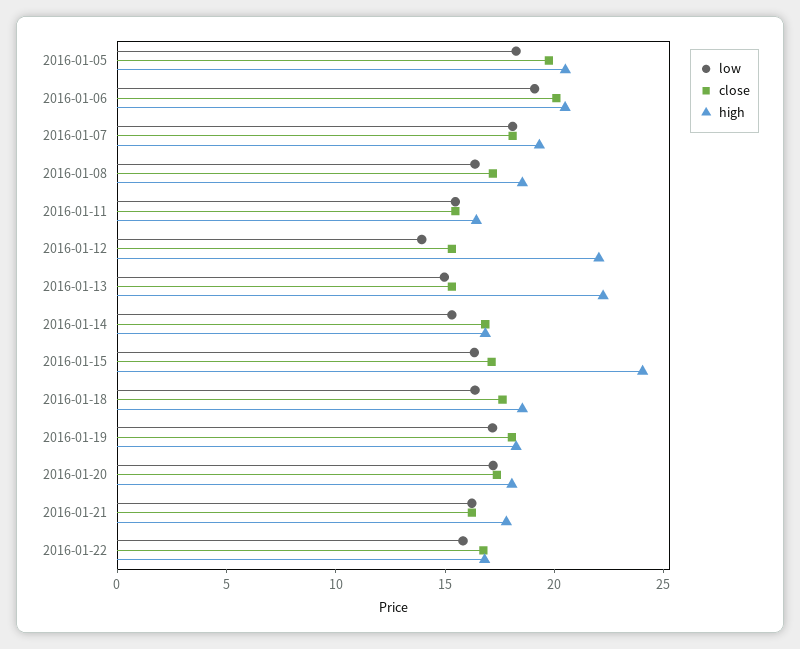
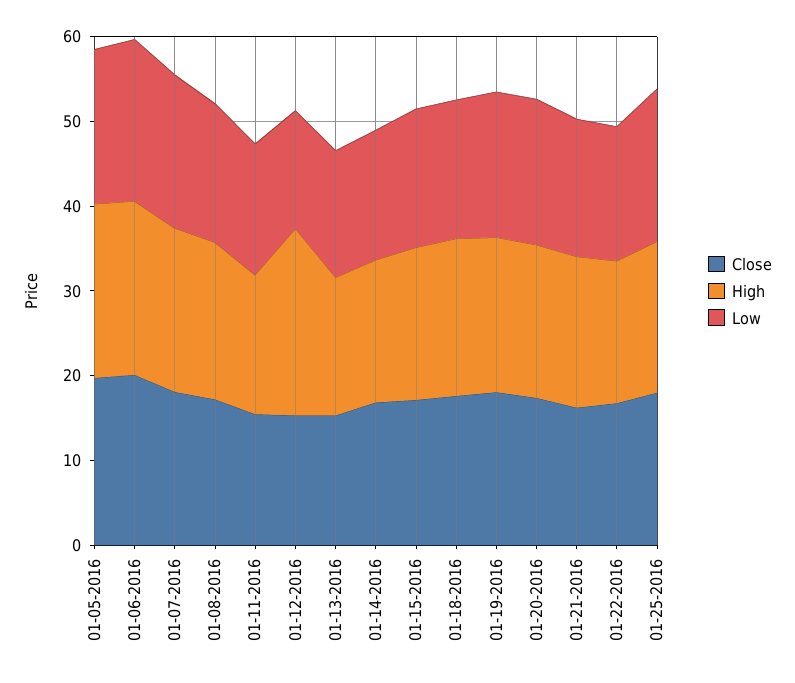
high, 2016-01-13: 22 -> 16
high, 2016-01-15: 24 -> 18
close, 01-25-2016: none -> 18
high, 01-25-2016: none -> 18
low, 01-25-2016: none -> 18

